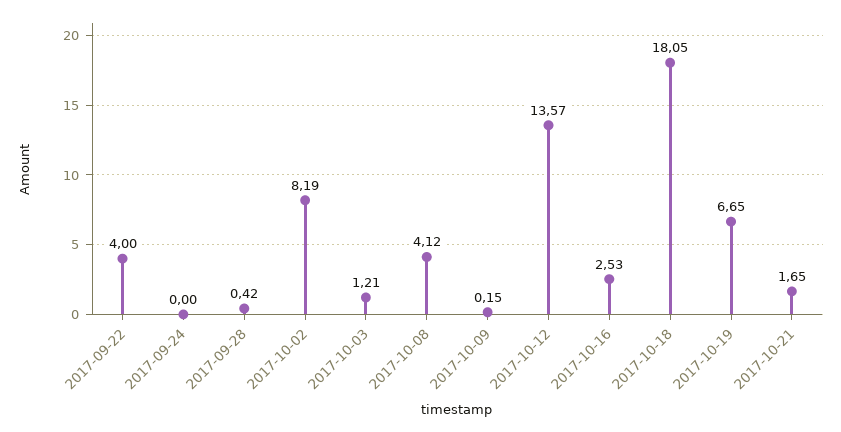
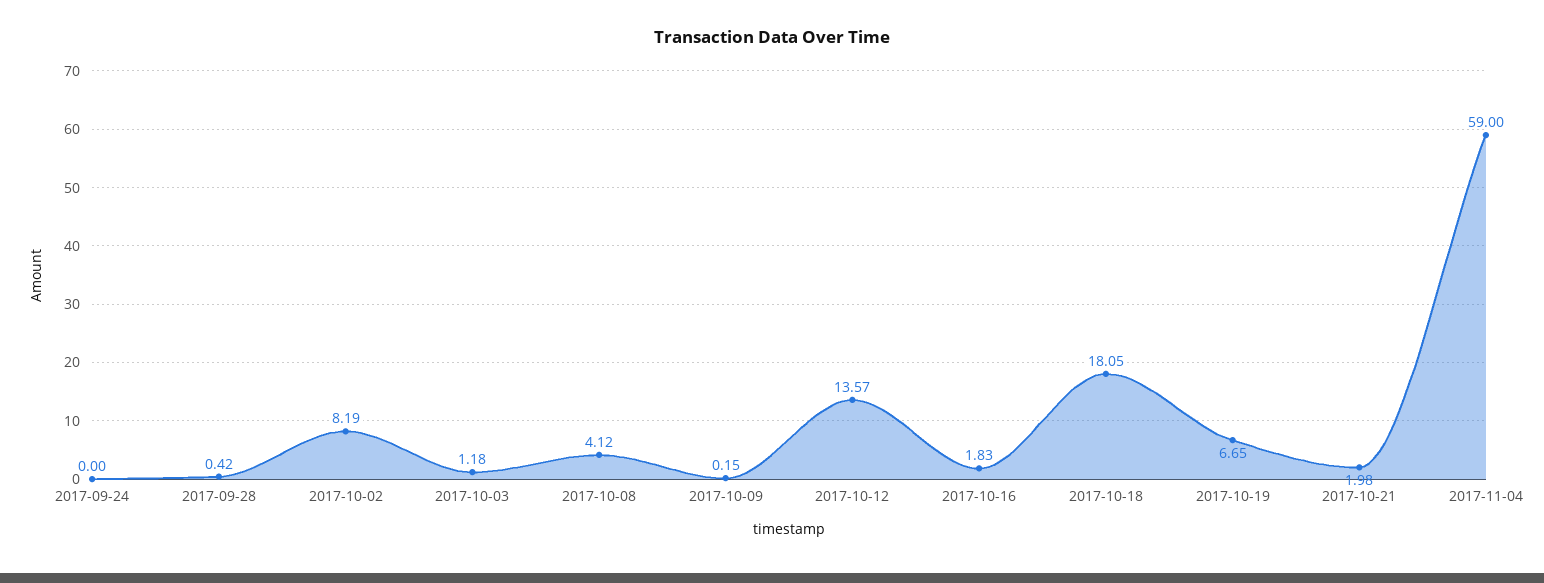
2017-09-22: 4 -> none
2017-10-03: 1.21 -> 1.18
2017-10-16: 2.53 -> 1.83
2017-10-21: 1.65 -> 1.98
2017-11-04: none -> 59

